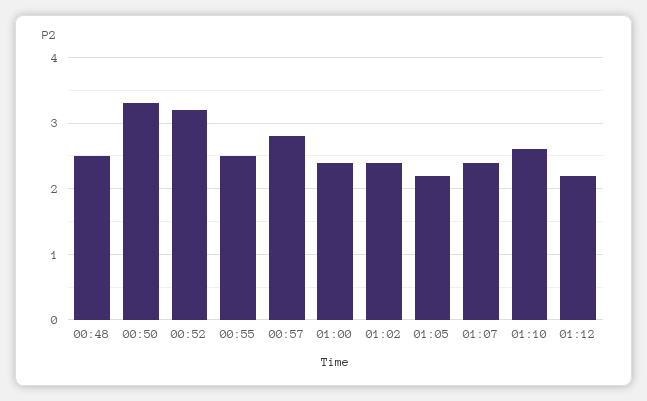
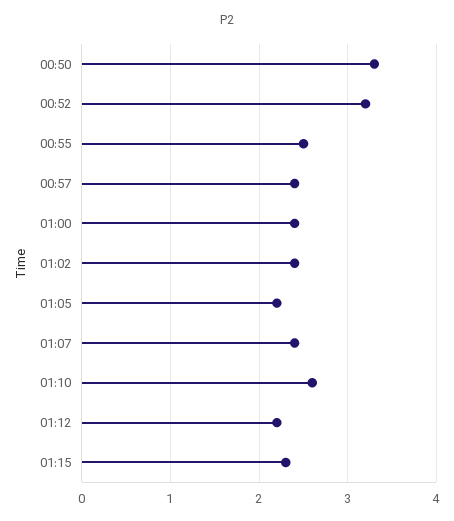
00:48: 2.5 -> none
00:57: 2.8 -> 2.4
01:15: none -> 2.3

